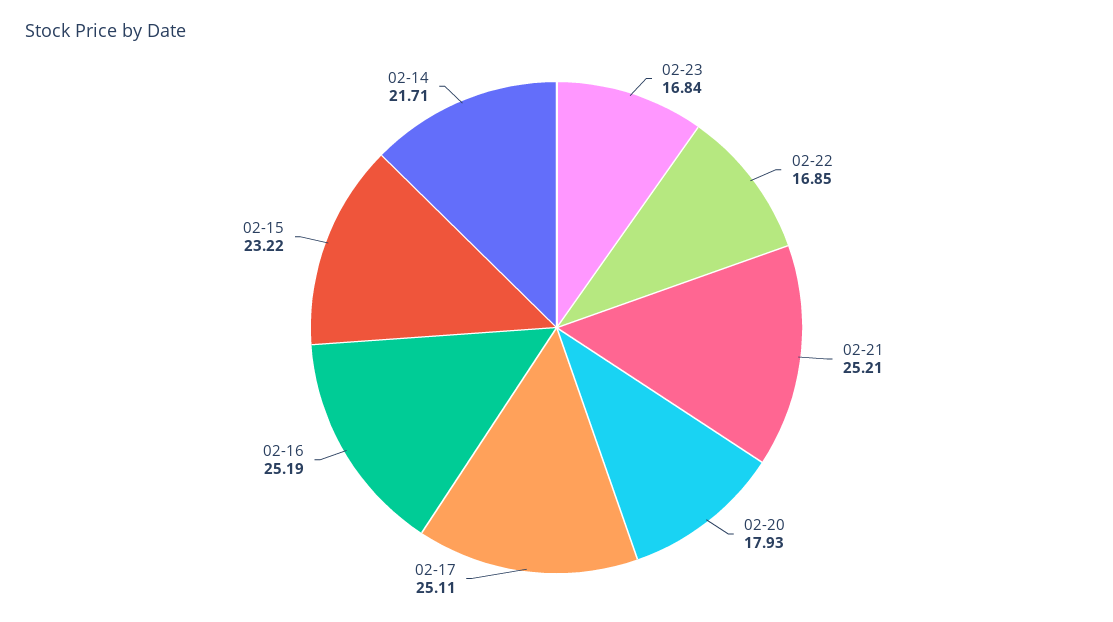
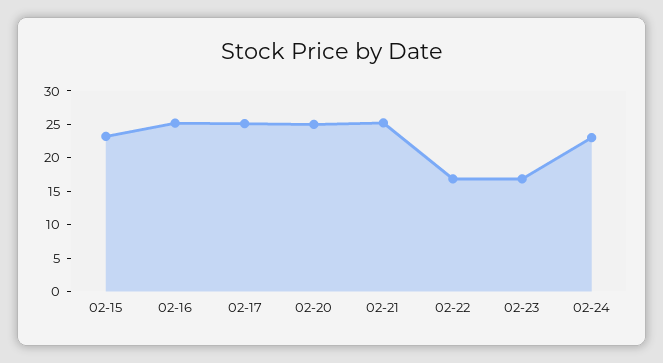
02-20: 17.93 -> 25
02-14: 21.71 -> none
02-24: none -> 22.5

